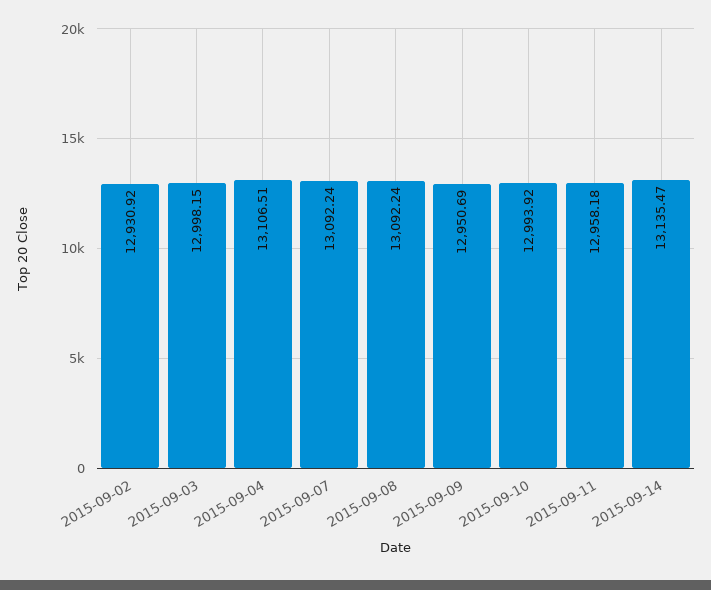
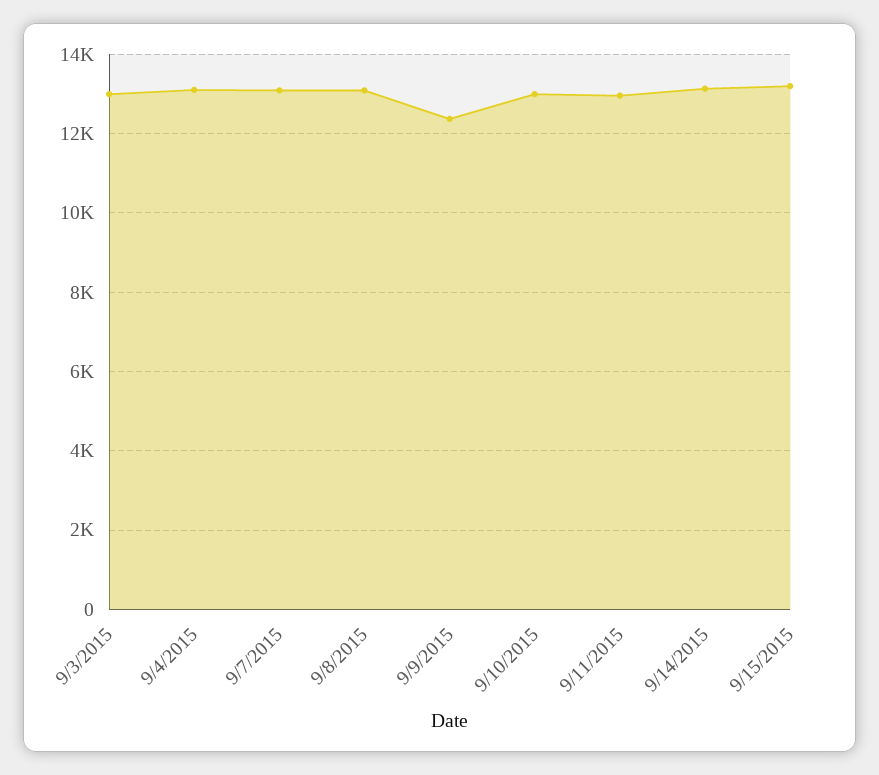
2015-09-02: 12930.92 -> none
2015-09-09: 12950.69 -> 12400
9/15/2015: none -> 13200

